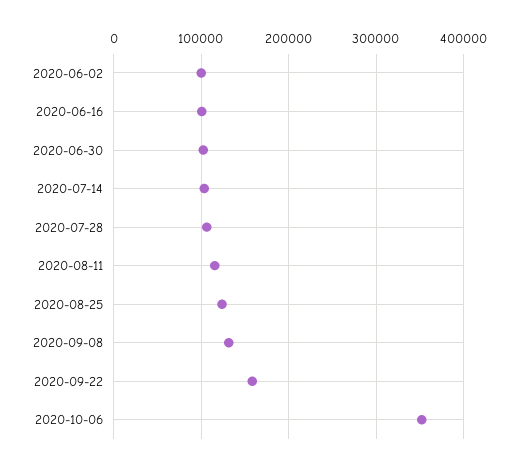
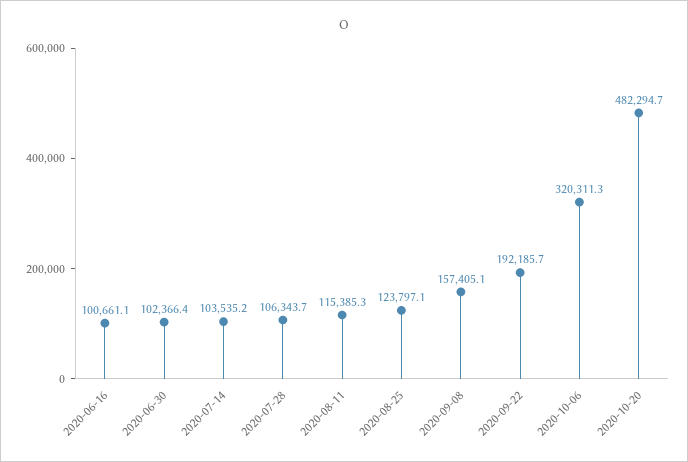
2020-06-02: 100000 -> none
2020-09-08: 130000 -> 157405.1
2020-09-22: 160000 -> 192185.7
2020-10-06: 350000 -> 320311.3
2020-10-20: none -> 482294.7

